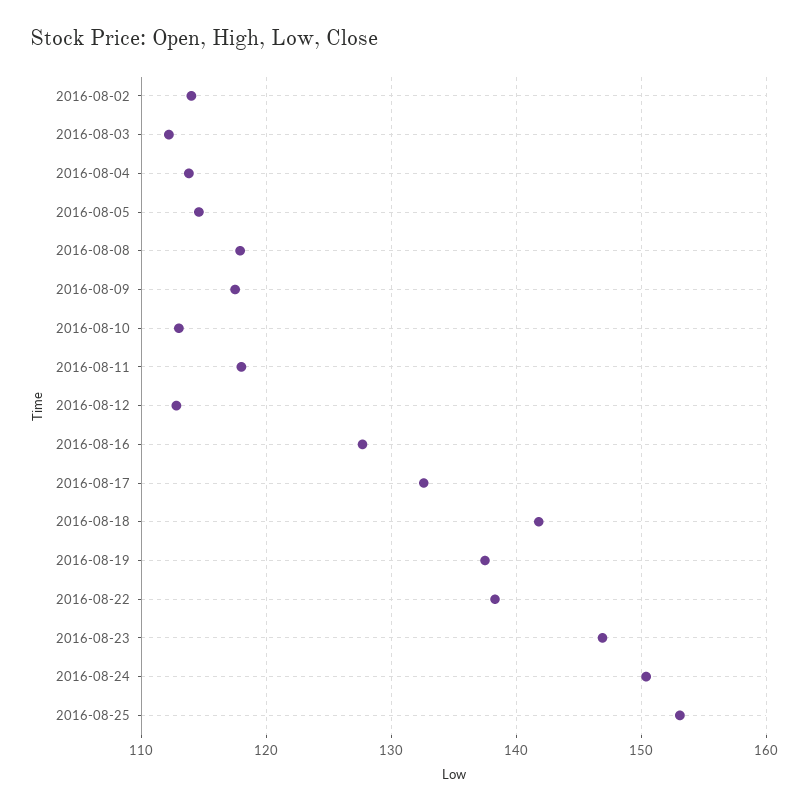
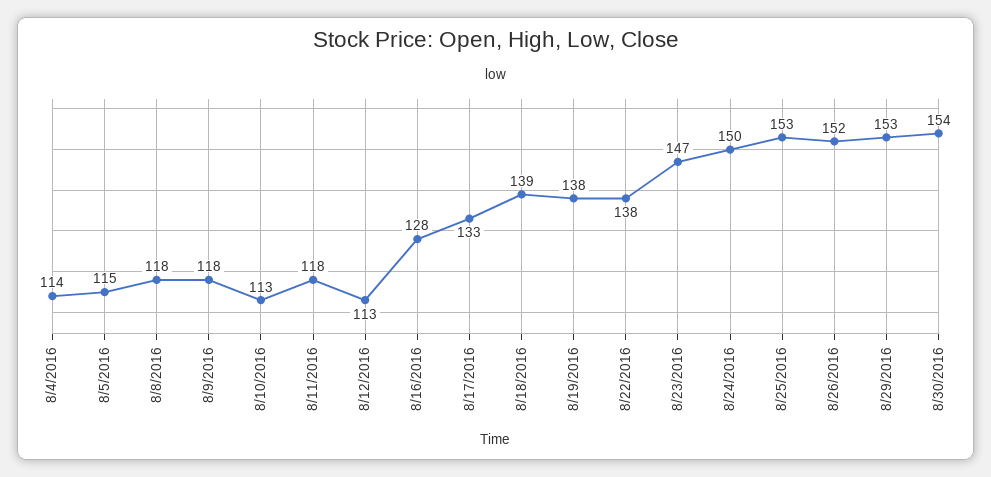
2016-08-02: 114 -> none
2016-08-03: 112 -> none
2016-08-18: 142 -> 139
8/26/2016: none -> 152
8/29/2016: none -> 153
8/30/2016: none -> 154

